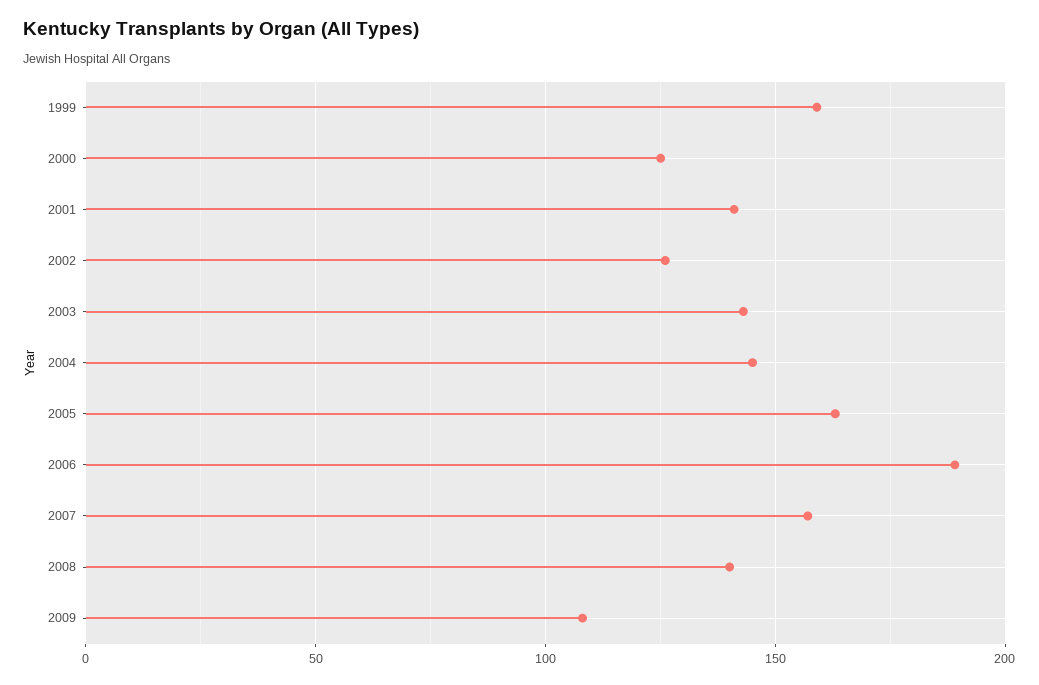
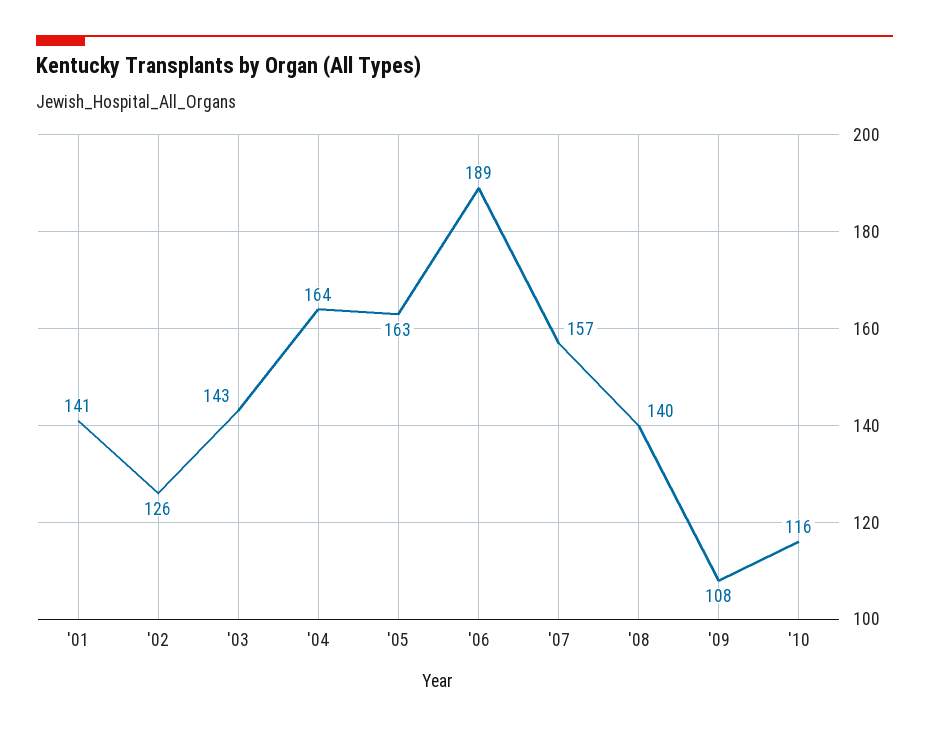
1999: 160 -> none
2000: 125 -> none
2004: 145 -> 164
'10: none -> 116

